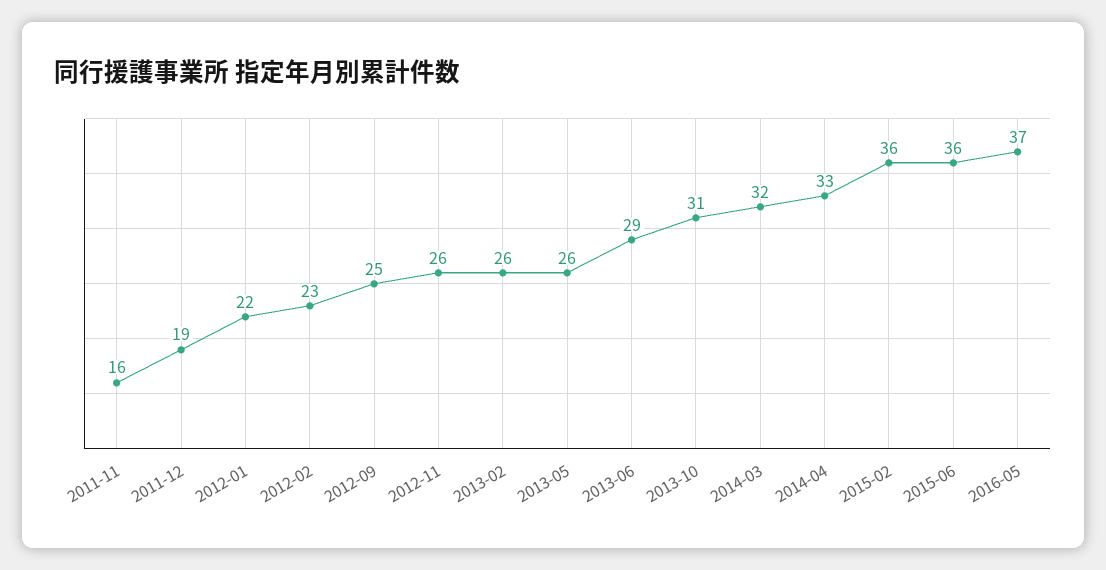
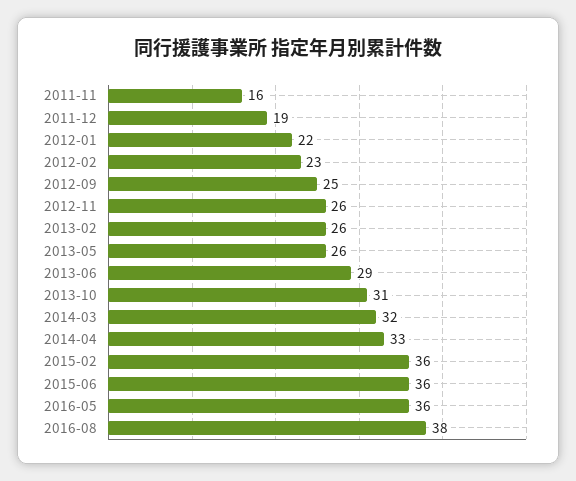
2016-05: 37 -> 36
2016-08: none -> 38

